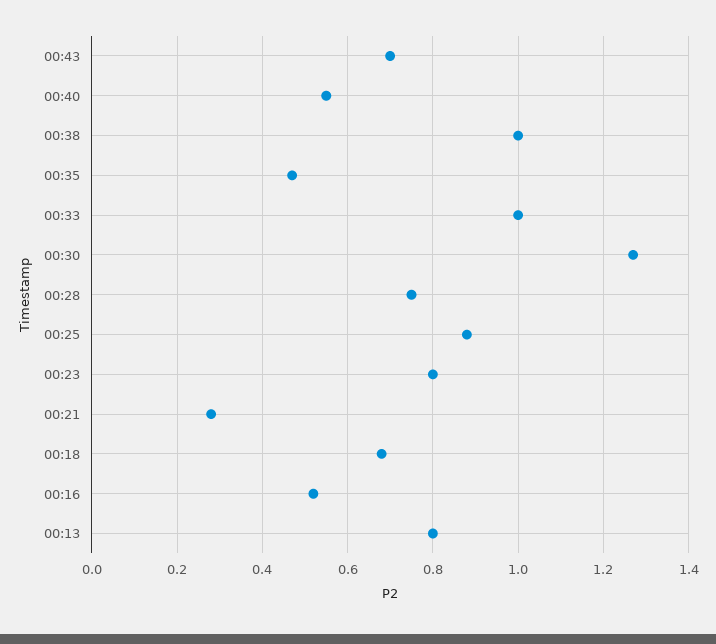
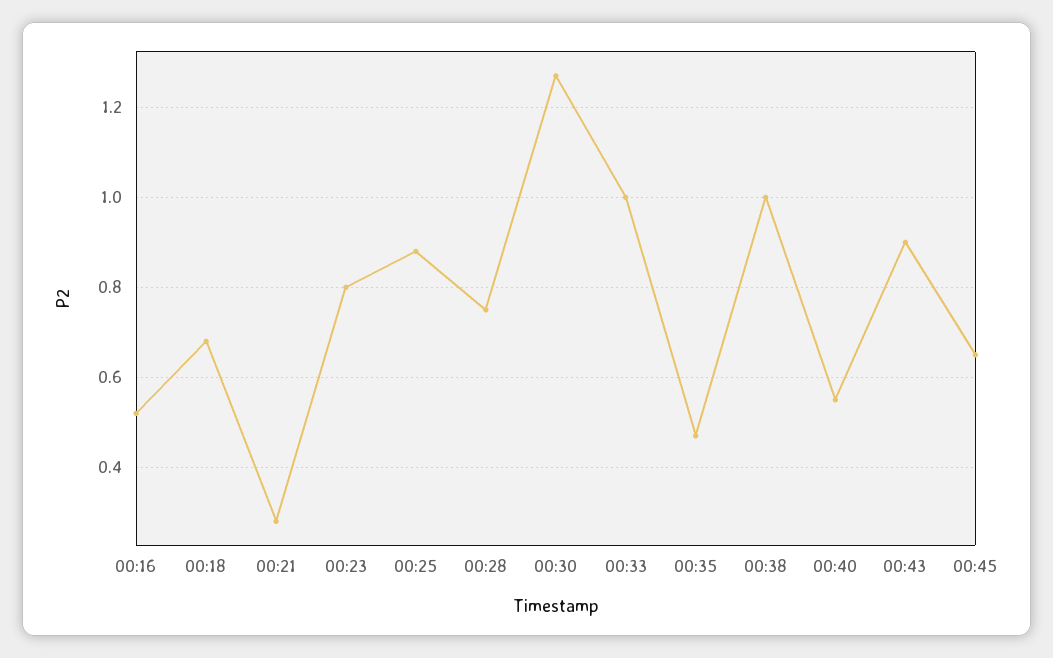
00:43: 0.7 -> 0.9
00:13: 0.8 -> none
00:45: none -> 0.65

